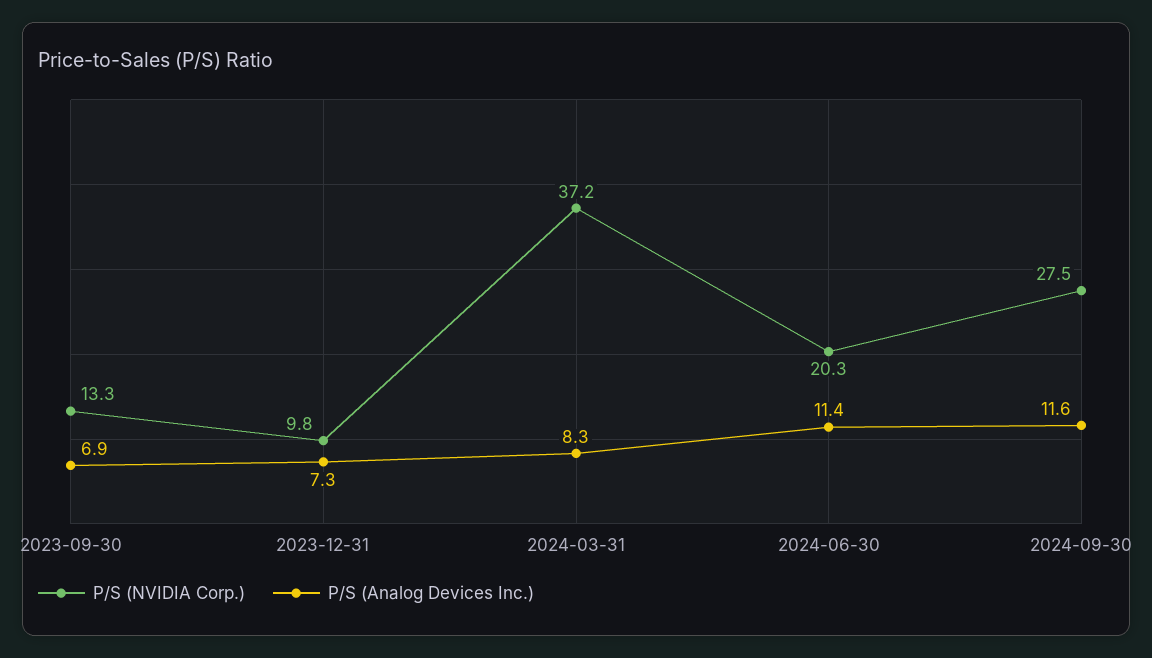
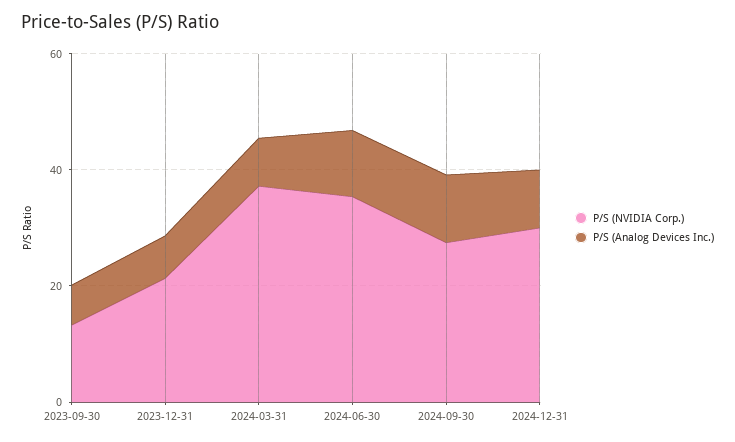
P/S (NVIDIA Corp.), 2023-12-31: 9.8 -> 20
P/S (NVIDIA Corp.), 2024-06-30: 20.3 -> 35
P/S (NVIDIA Corp.), 2024-12-31: none -> 30
P/S (Analog Devices Inc.), 2024-12-31: none -> 10

